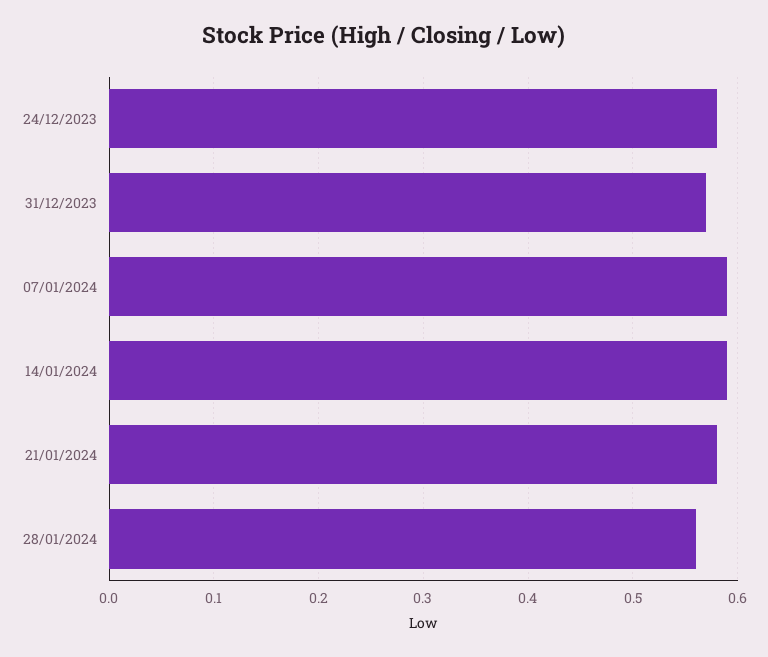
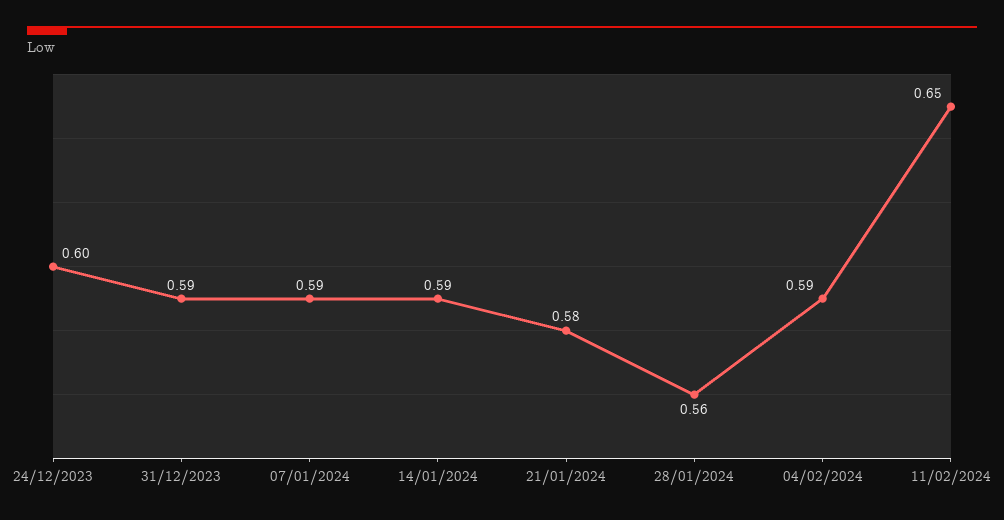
24/12/2023: 0.58 -> 0.6
31/12/2023: 0.57 -> 0.59
04/02/2024: none -> 0.59
11/02/2024: none -> 0.65

